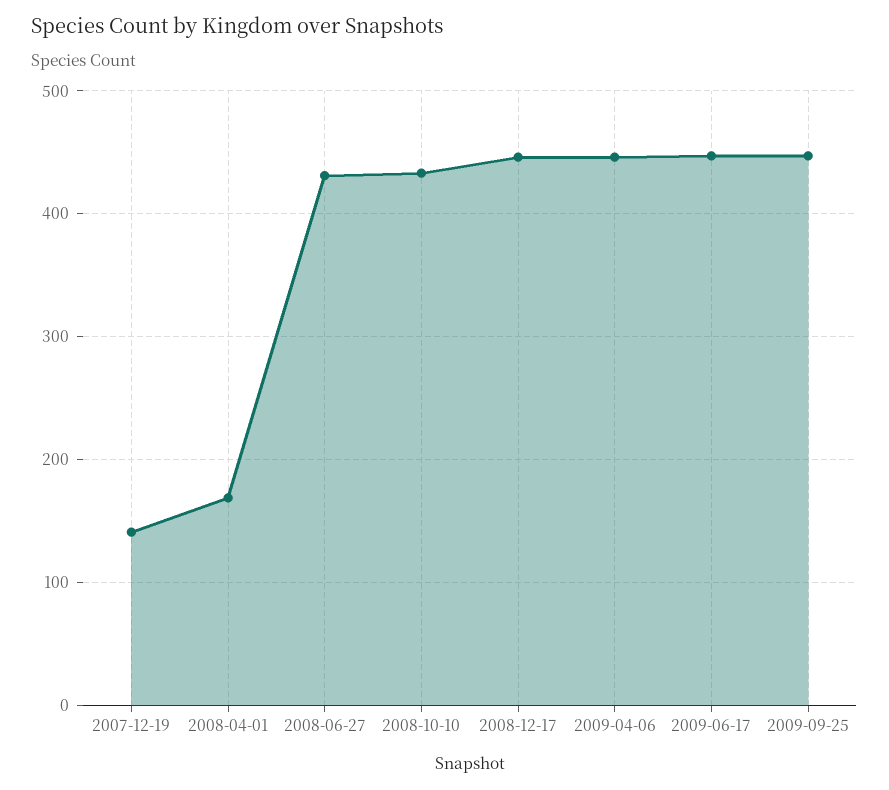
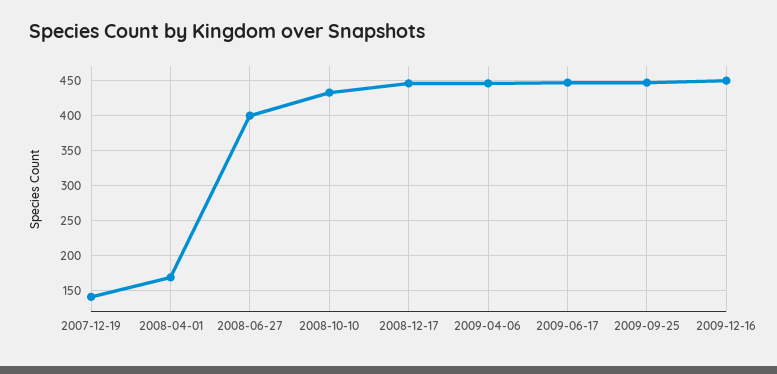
2008-06-27: 430 -> 400
2009-12-16: none -> 450

